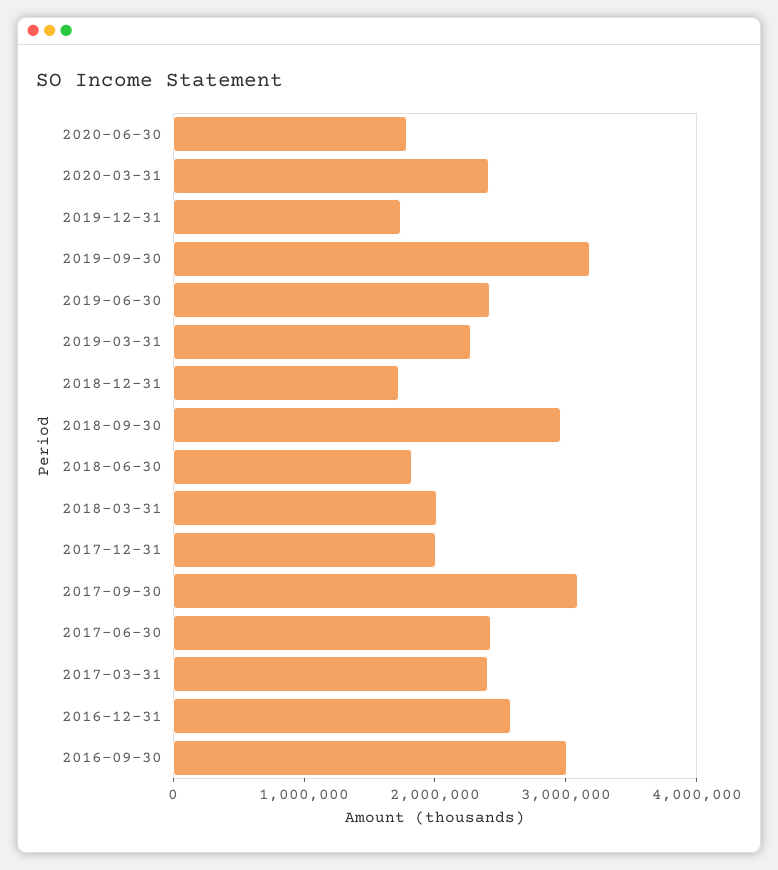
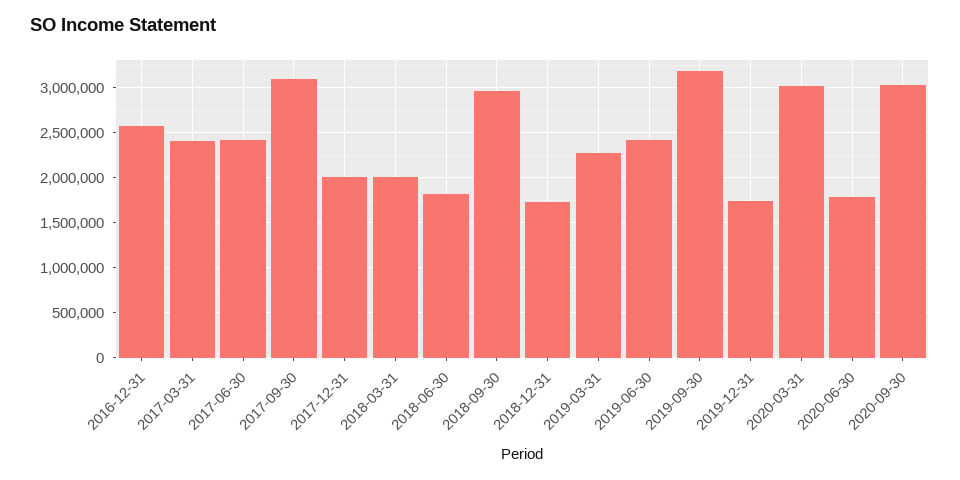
2020-03-31: 2400000 -> 3000000
2016-09-30: 3000000 -> none
2020-09-30: none -> 3000000

